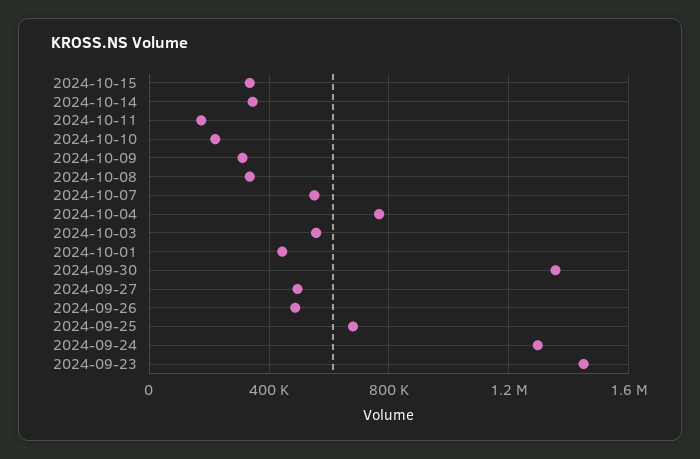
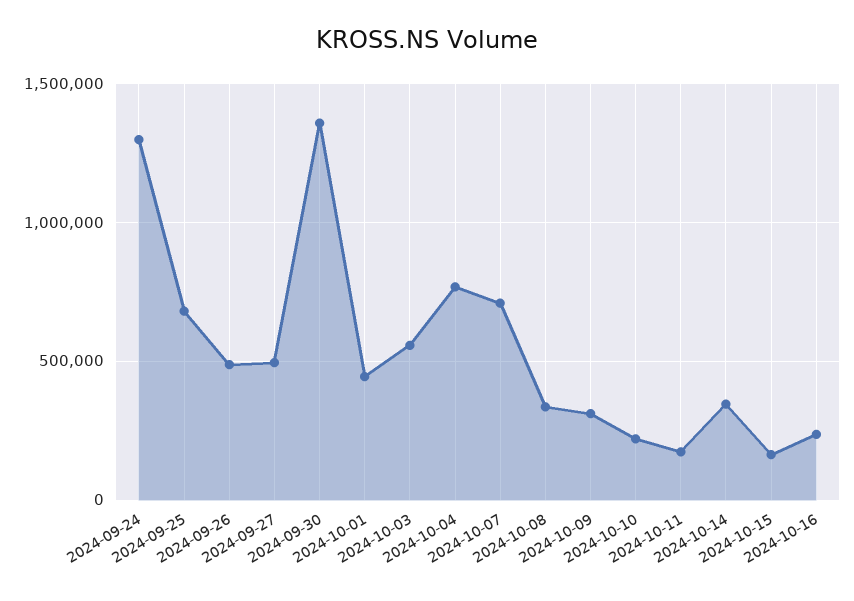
2024-10-15: 350000 -> 150000
2024-10-07: 550000 -> 700000
2024-09-23: 1450000 -> none
2024-10-16: none -> 250000

